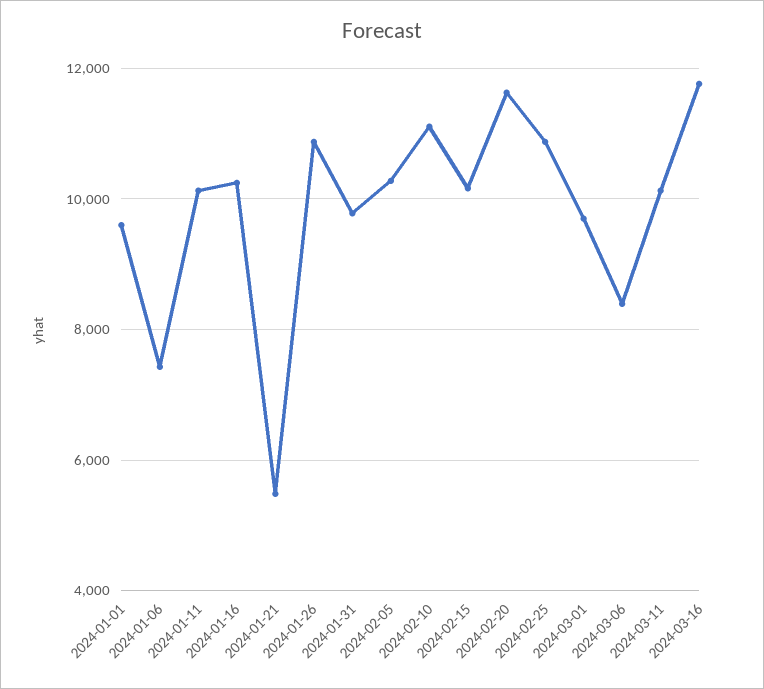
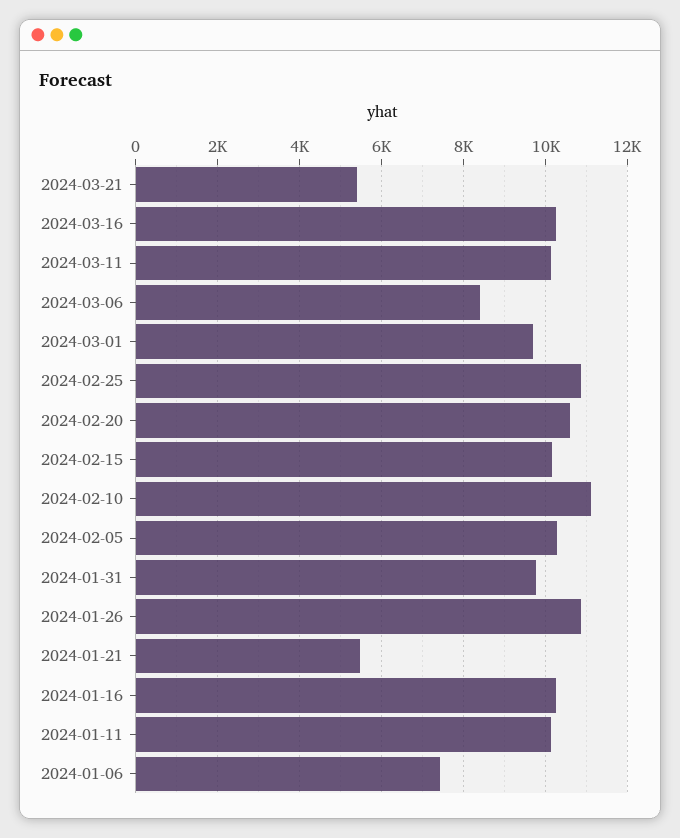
2024-01-01: 9600 -> none
2024-02-20: 11600 -> 10600
2024-03-16: 11800 -> 10200
2024-03-21: none -> 5400

